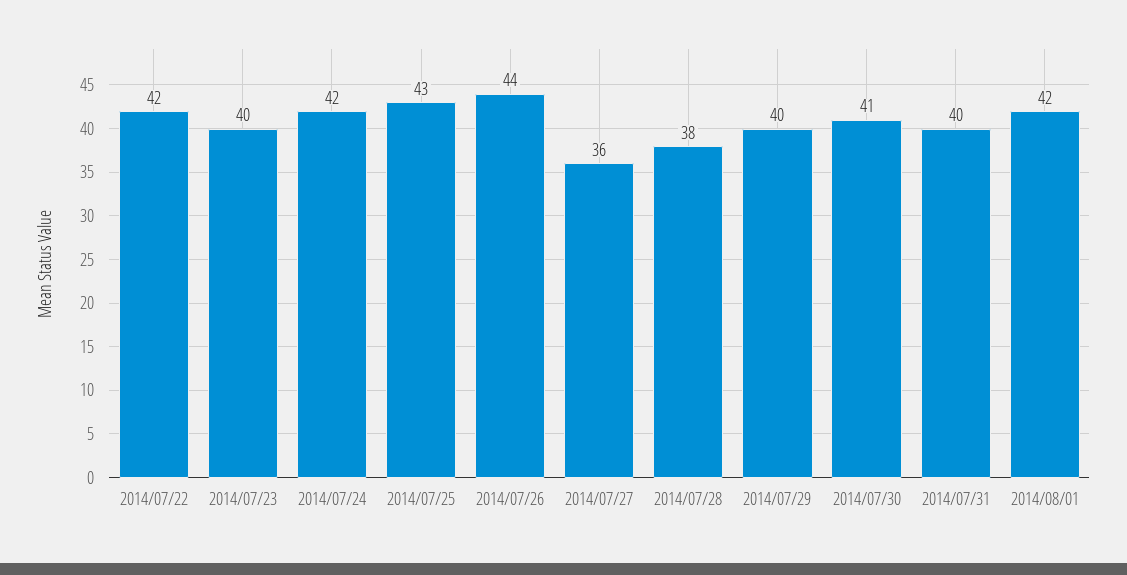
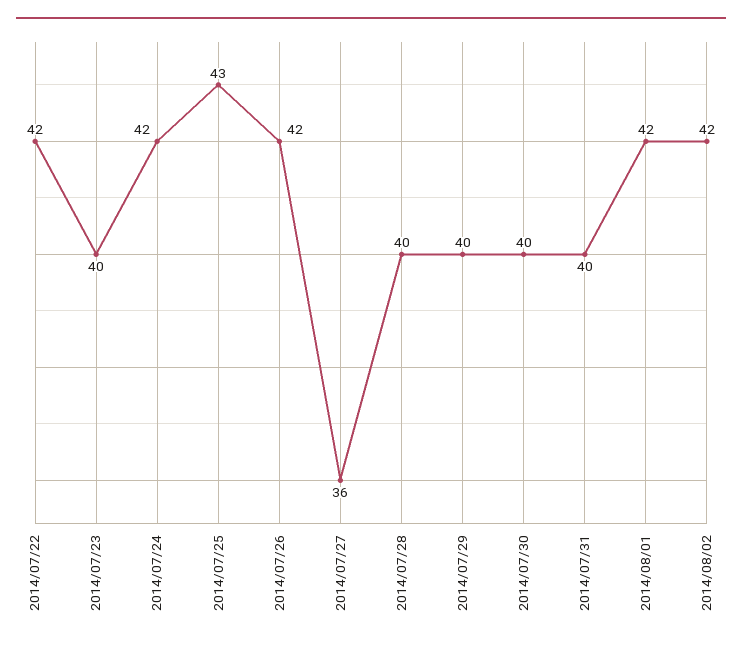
2014/07/26: 44 -> 42
2014/07/28: 38 -> 40
2014/07/30: 41 -> 40
2014/08/02: none -> 42

